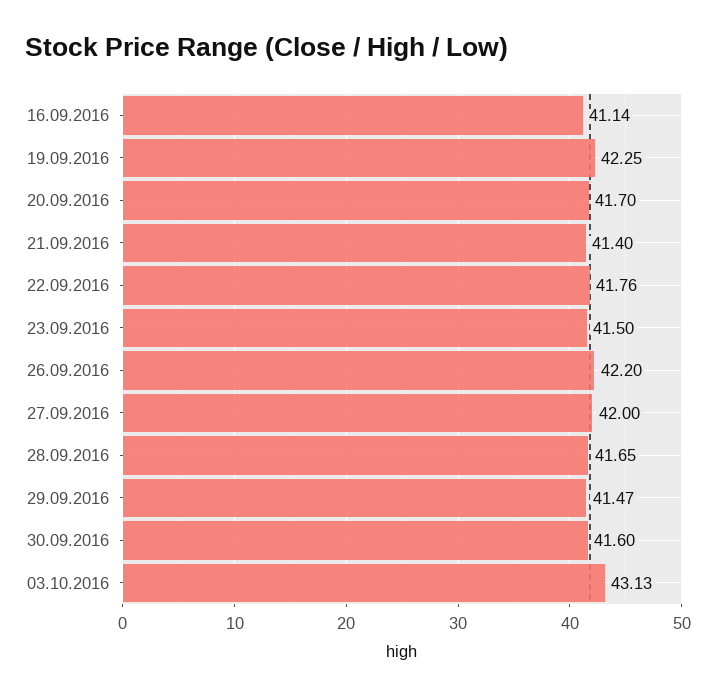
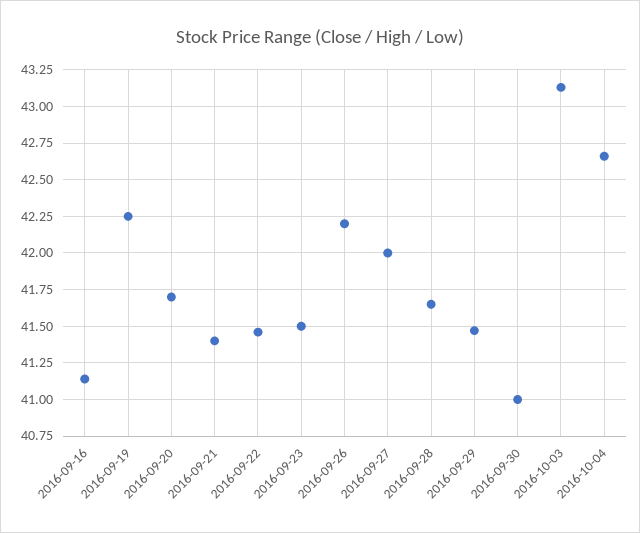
22.09.2016: 41.76 -> 41.45
30.09.2016: 41.6 -> 41
2016-10-04: none -> 42.65

